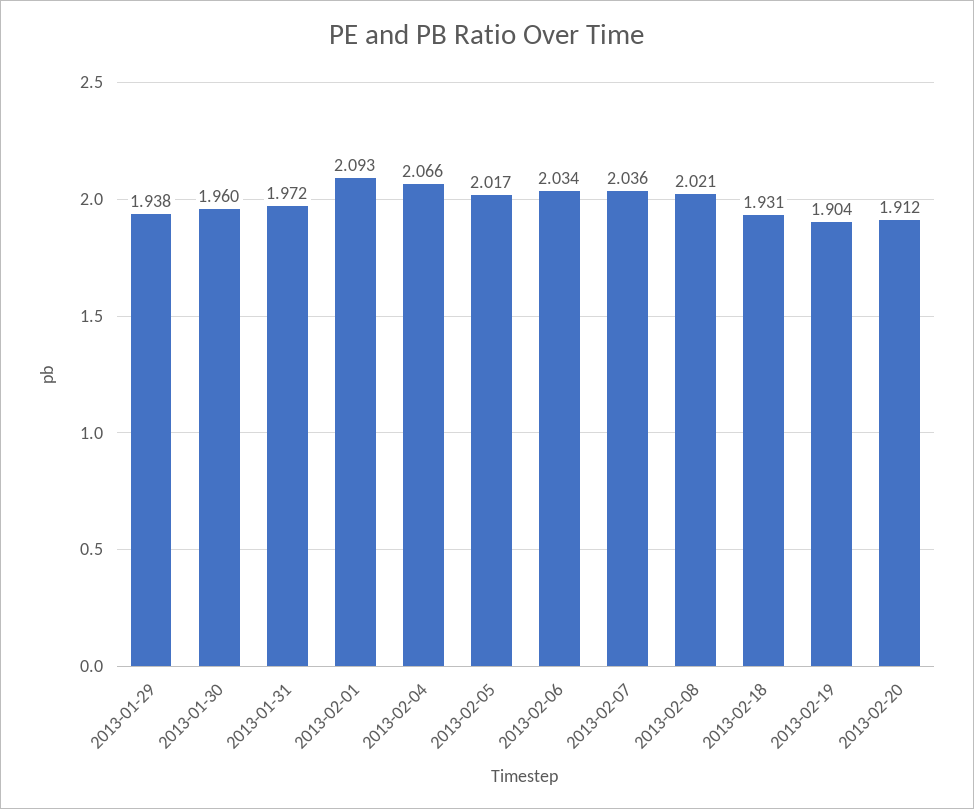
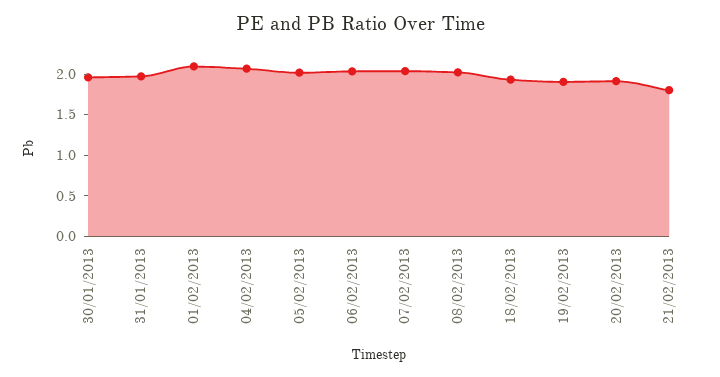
2013-01-29: 1.938 -> none
21/02/2013: none -> 1.8

